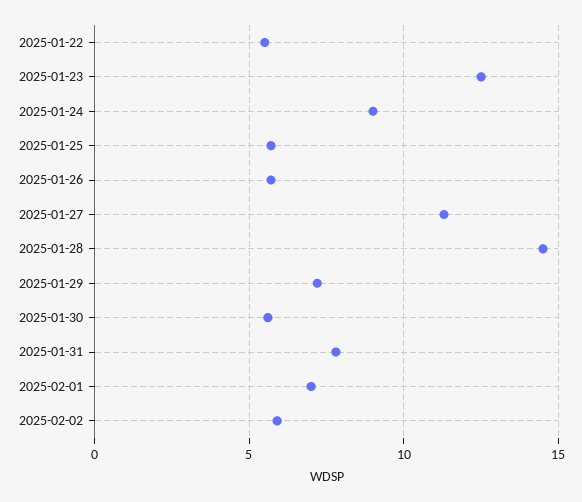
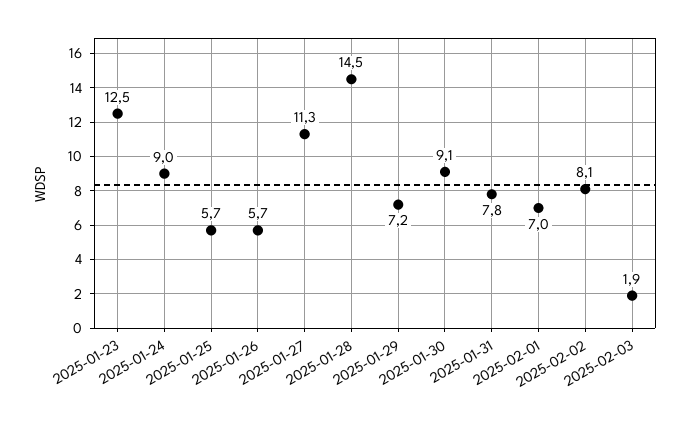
2025-01-22: 5.5 -> none
2025-01-30: 5.5 -> 9.1
2025-02-02: 6 -> 8.1
2025-02-03: none -> 1.9

